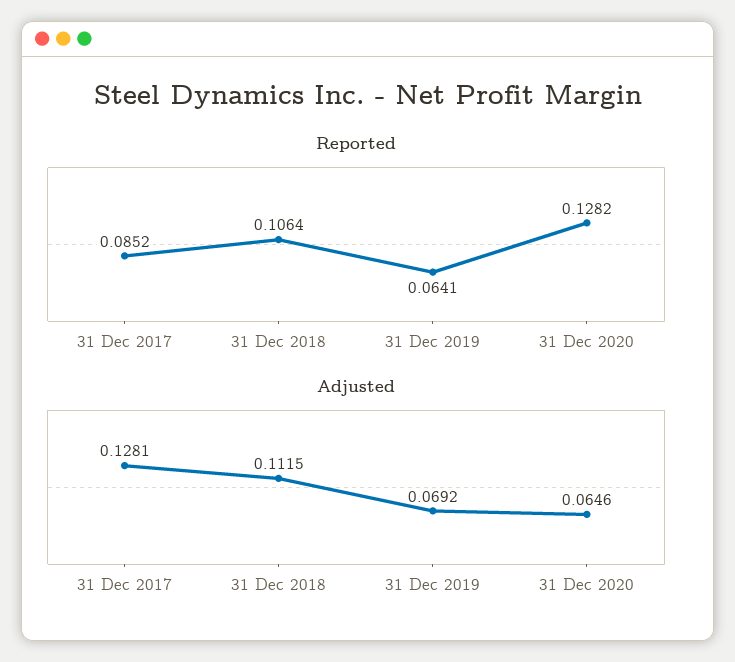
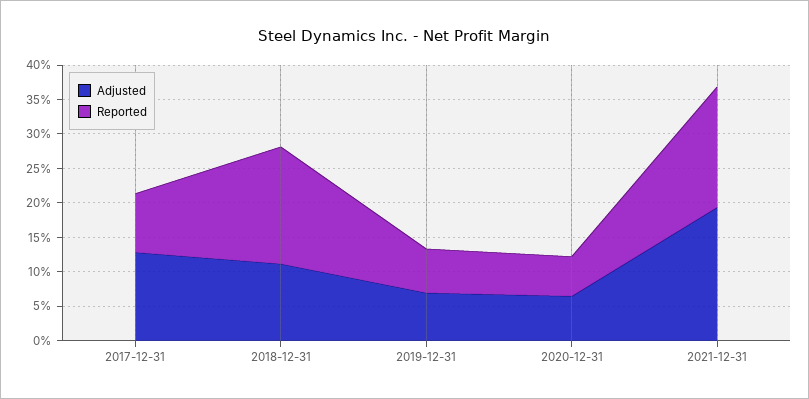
Reported, 31 Dec 2018: 0.1064 -> 0.175
Reported, 31 Dec 2020: 0.1282 -> 0.05
Adjusted, 2021-12-31: none -> 0.2
Reported, 2021-12-31: none -> 0.175

